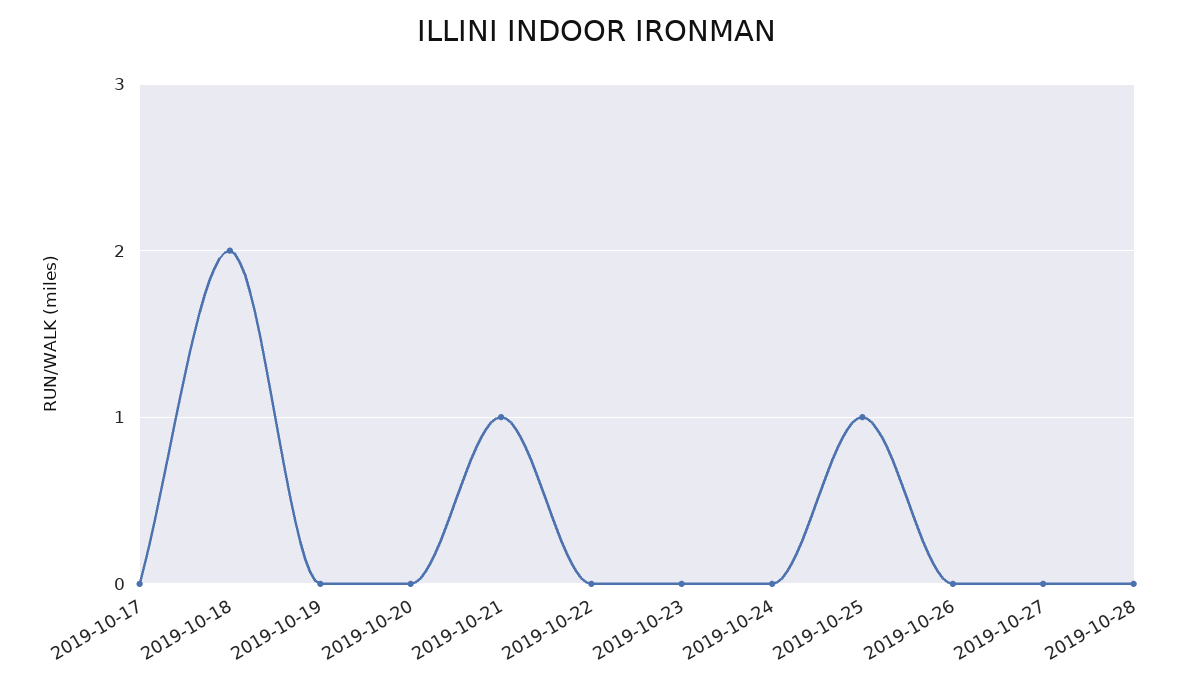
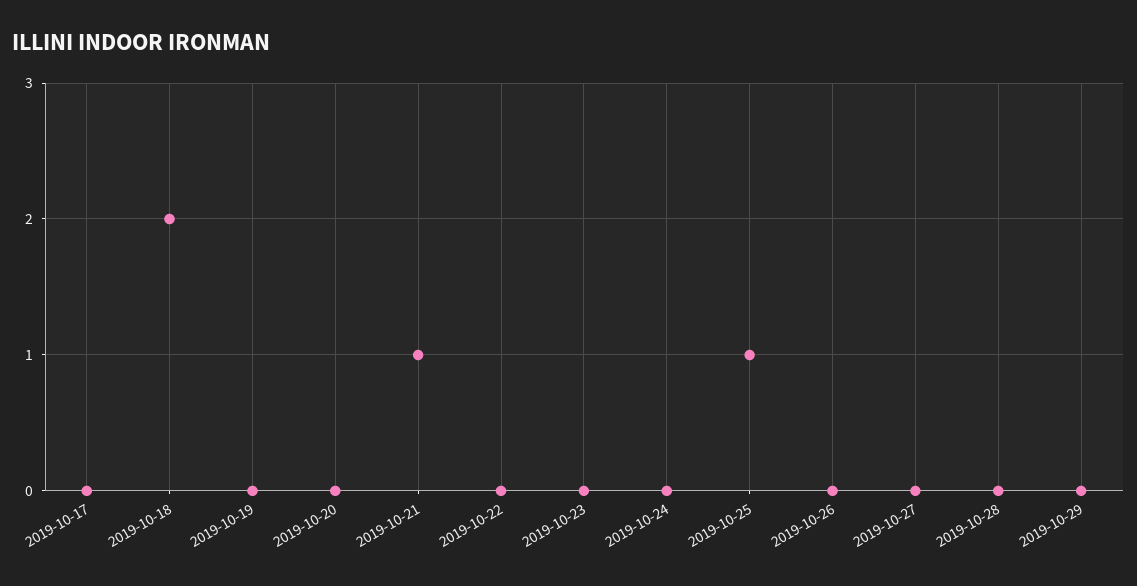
2019-10-29: none -> 0

